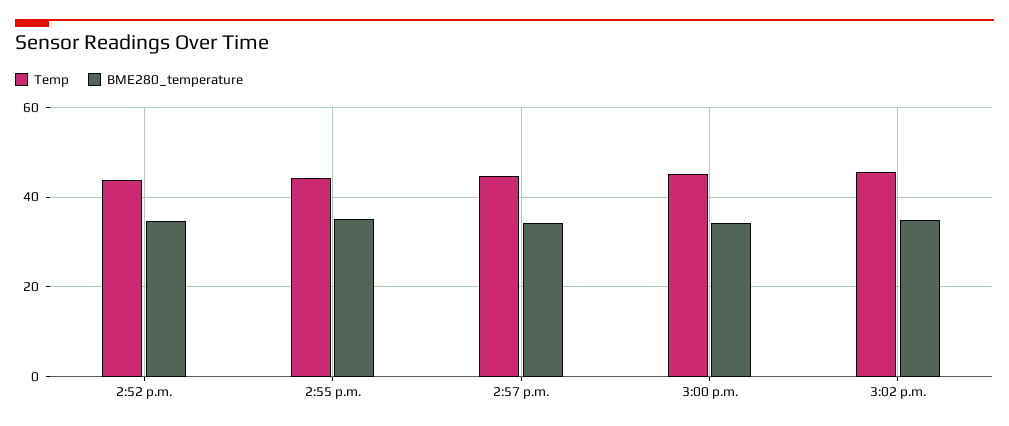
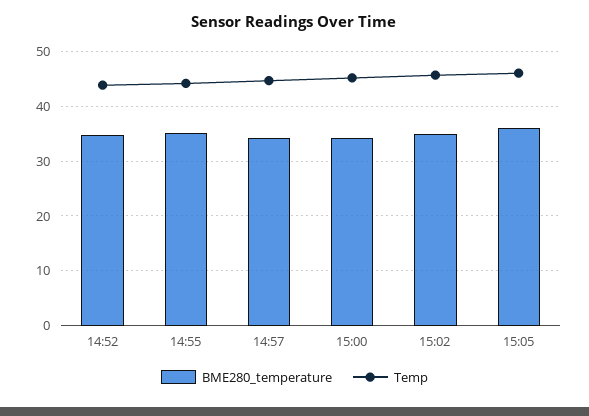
BME280_temperature, 15:05: none -> 36
Temp, 15:05: none -> 46

